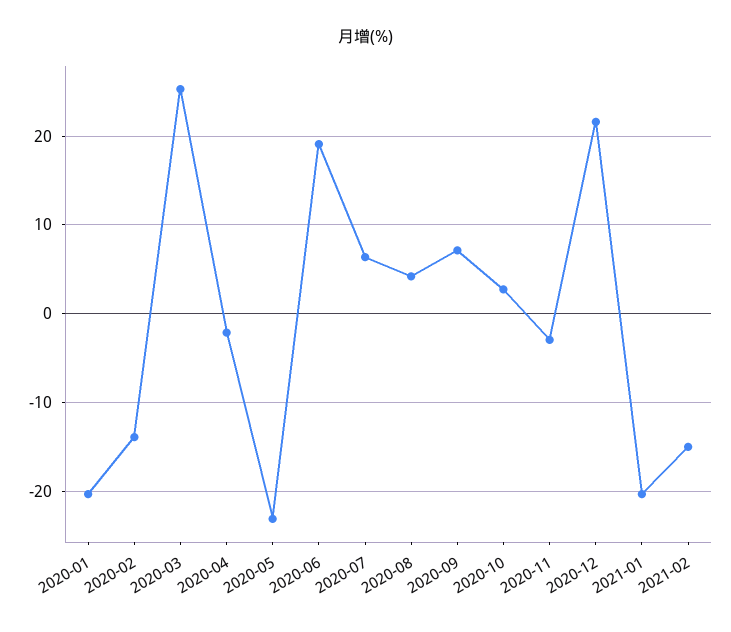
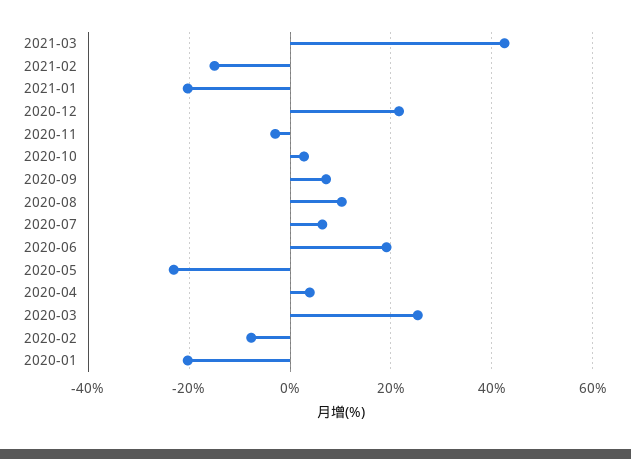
2020-02: -14 -> -8
2020-04: -2 -> 4
2020-08: 4 -> 10
2021-03: none -> 42

